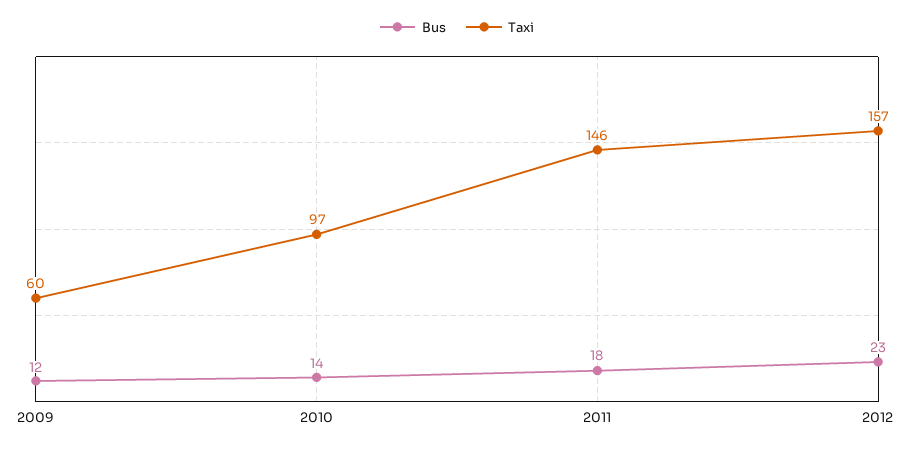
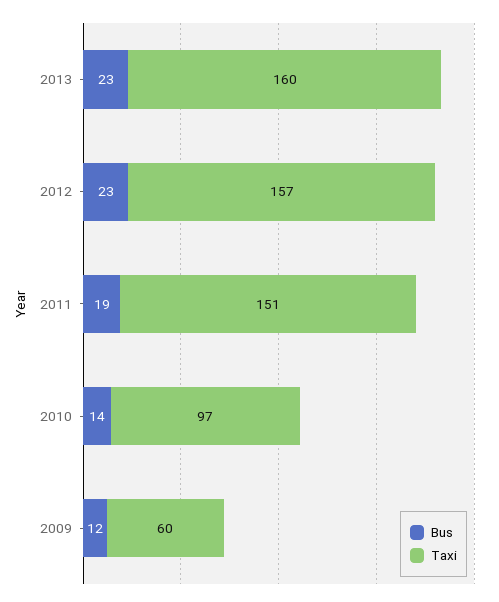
Bus, 2011: 18 -> 19
Taxi, 2011: 146 -> 151
Bus, 2013: none -> 23
Taxi, 2013: none -> 160

